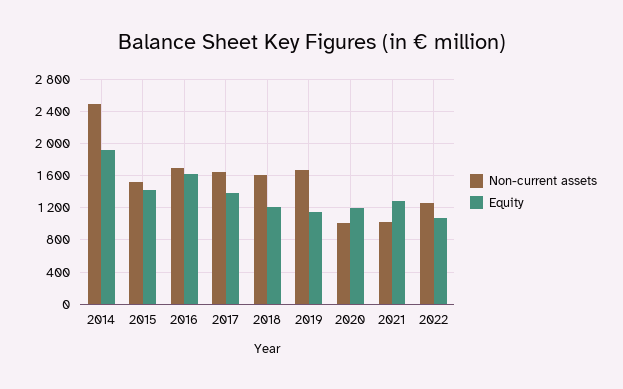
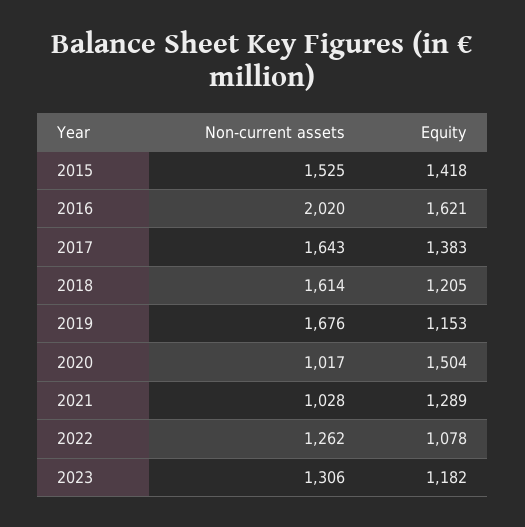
Non-current assets, 2014: 2500 -> none
Equity, 2014: 1900 -> none
Non-current assets, 2016: 1700 -> 2020
Equity, 2020: 1200 -> 1504
Non-current assets, 2023: none -> 1306
Equity, 2023: none -> 1182

